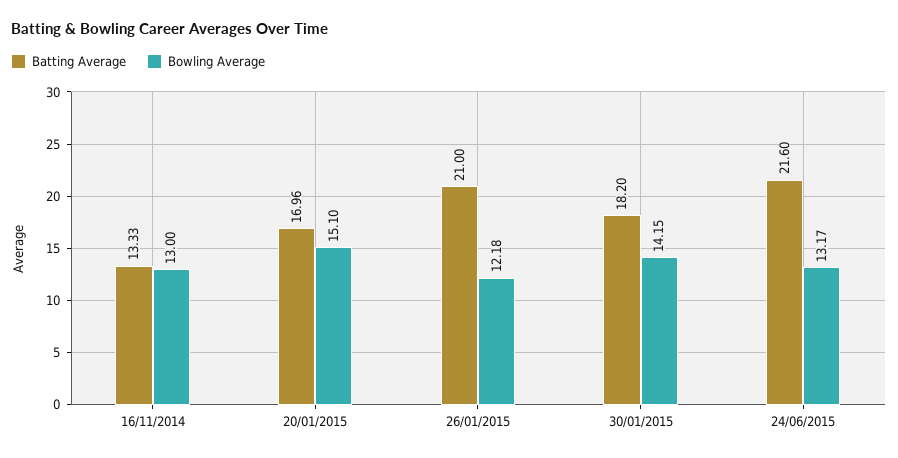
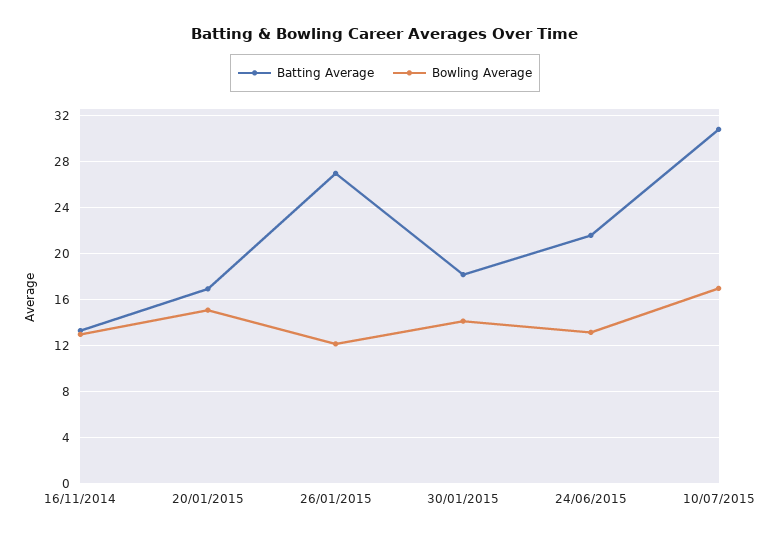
Batting Average, 26/01/2015: 21 -> 27
Batting Average, 10/07/2015: none -> 31
Bowling Average, 10/07/2015: none -> 17

